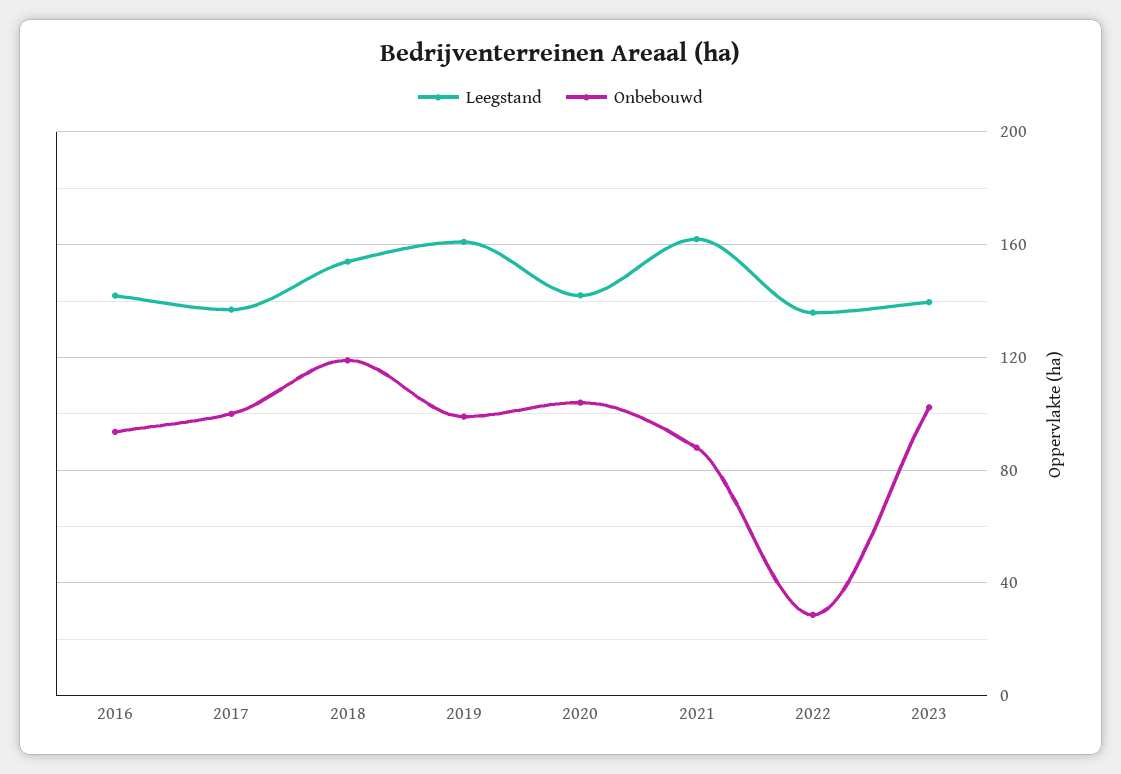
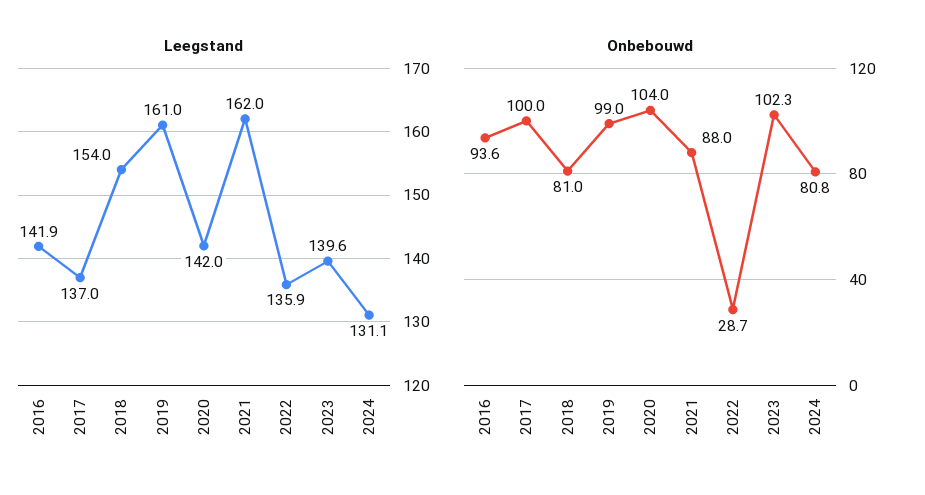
Onbebouwd, 2018: 120 -> 81
Leegstand, 2024: none -> 131.1
Onbebouwd, 2024: none -> 80.8

